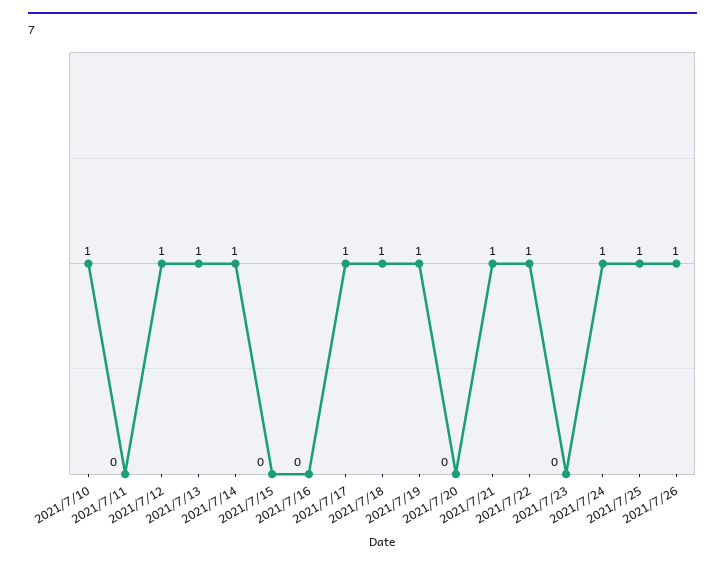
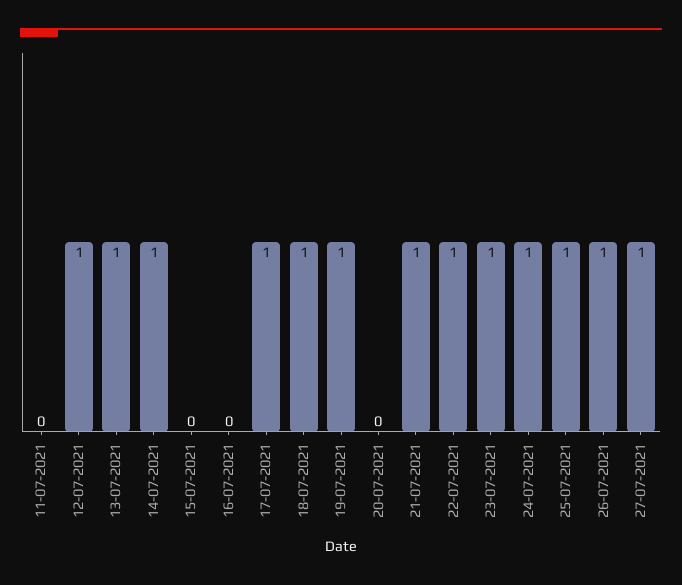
2021/7/10: 1 -> none
2021/7/23: 0 -> 1
27-07-2021: none -> 1

